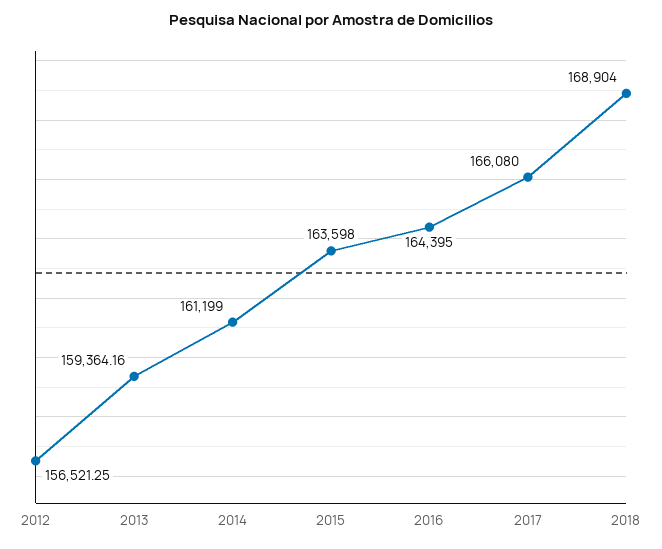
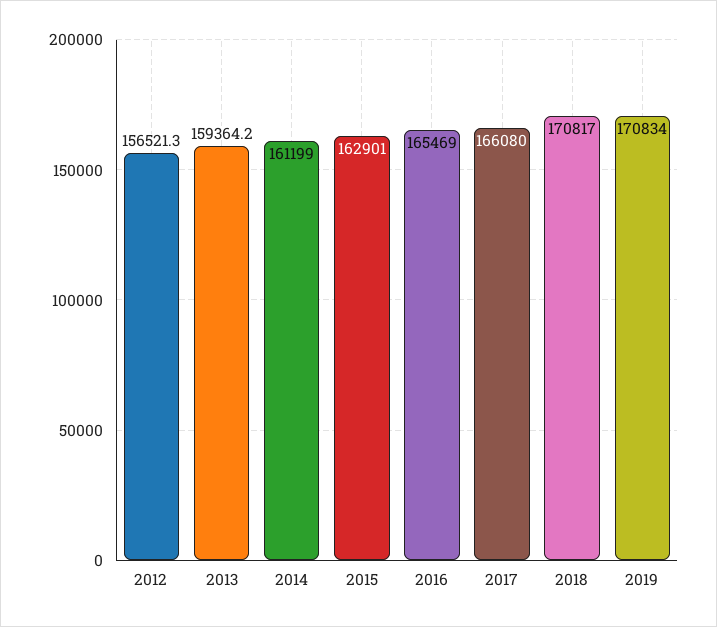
2015: 163598 -> 162901
2016: 164395 -> 165469
2018: 168904 -> 170817
2019: none -> 170834

